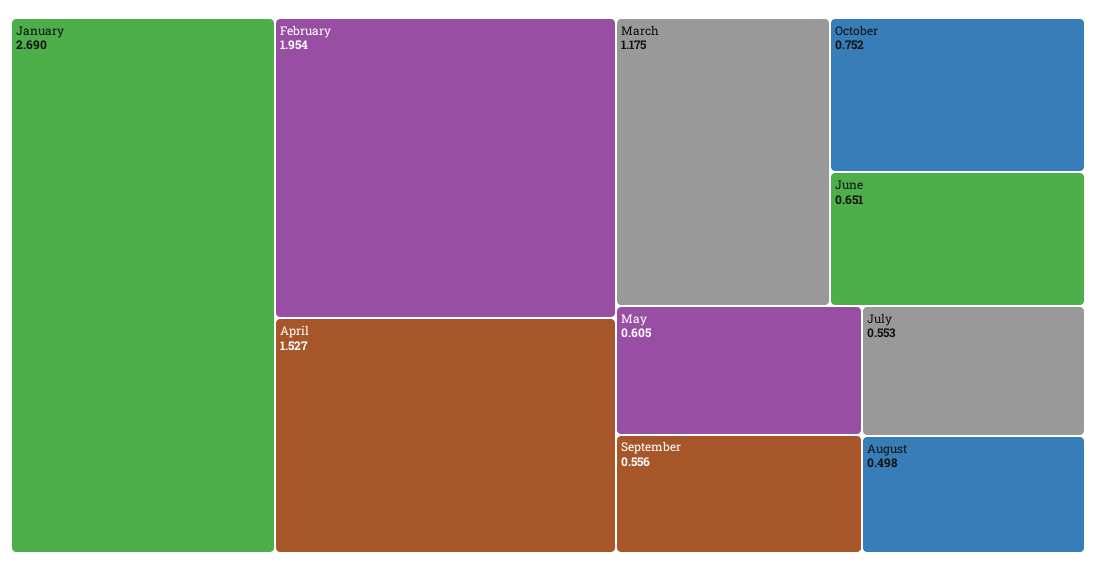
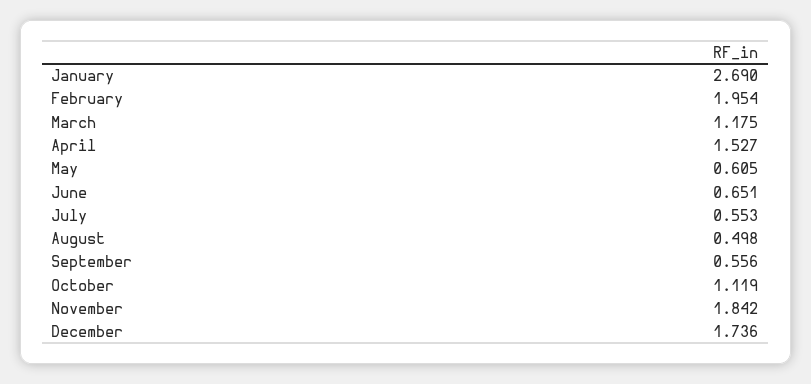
October: 0.752 -> 1.119
November: none -> 1.842
December: none -> 1.736

